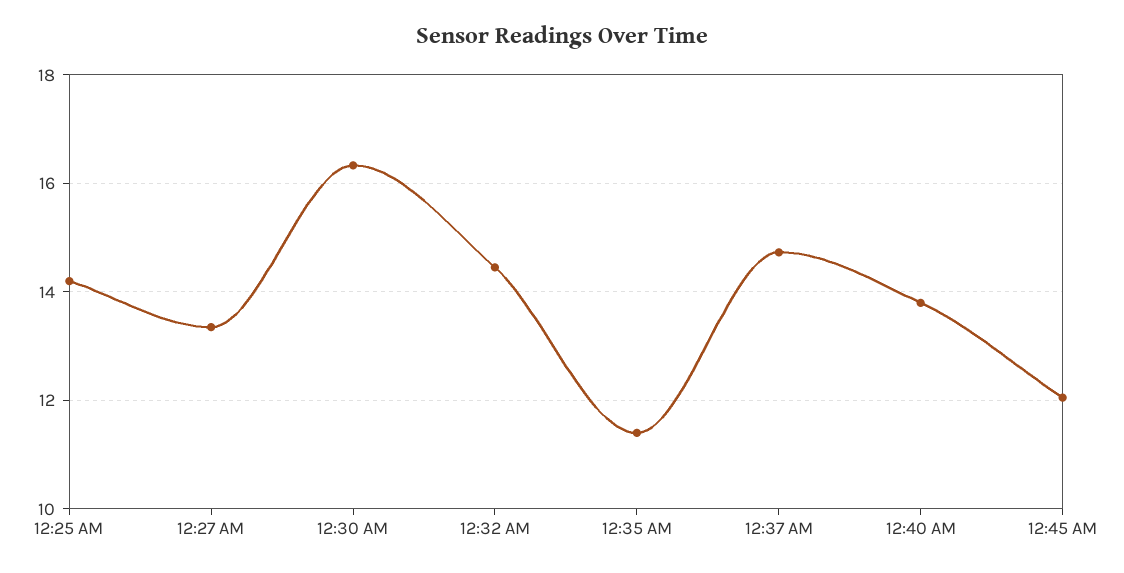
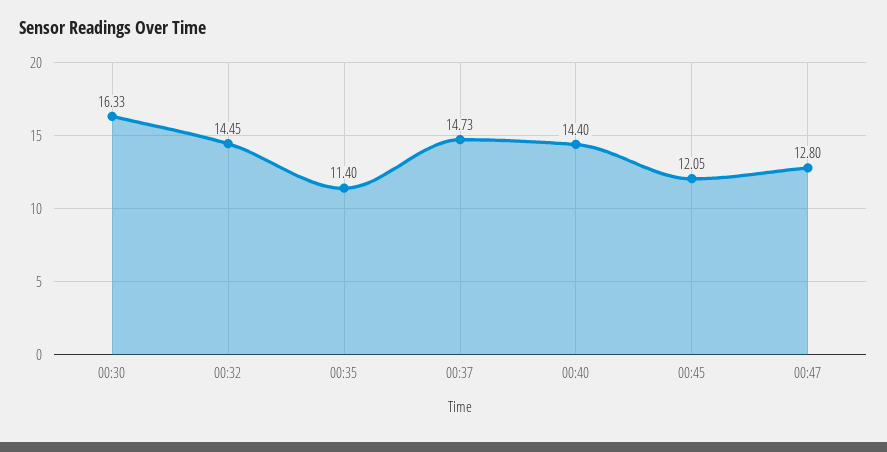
12:25 AM: 14.2 -> none
12:27 AM: 13.4 -> none
12:40 AM: 13.8 -> 14.4
00:47: none -> 12.8

